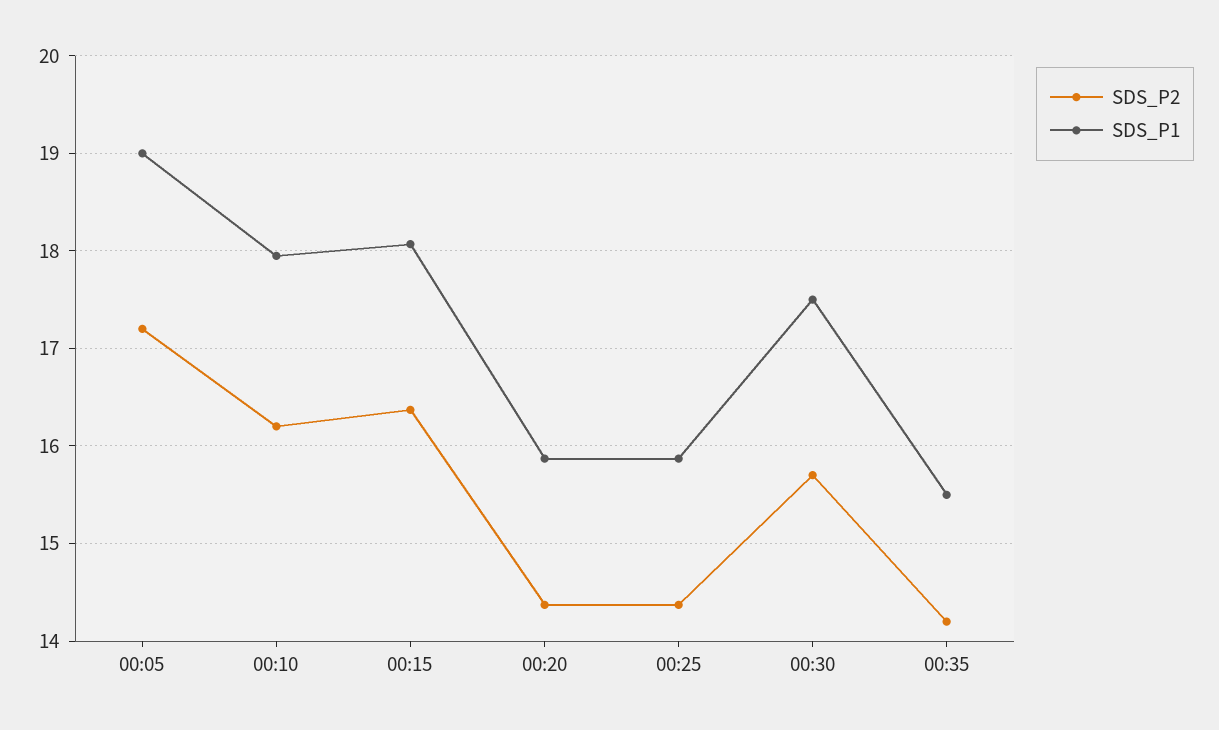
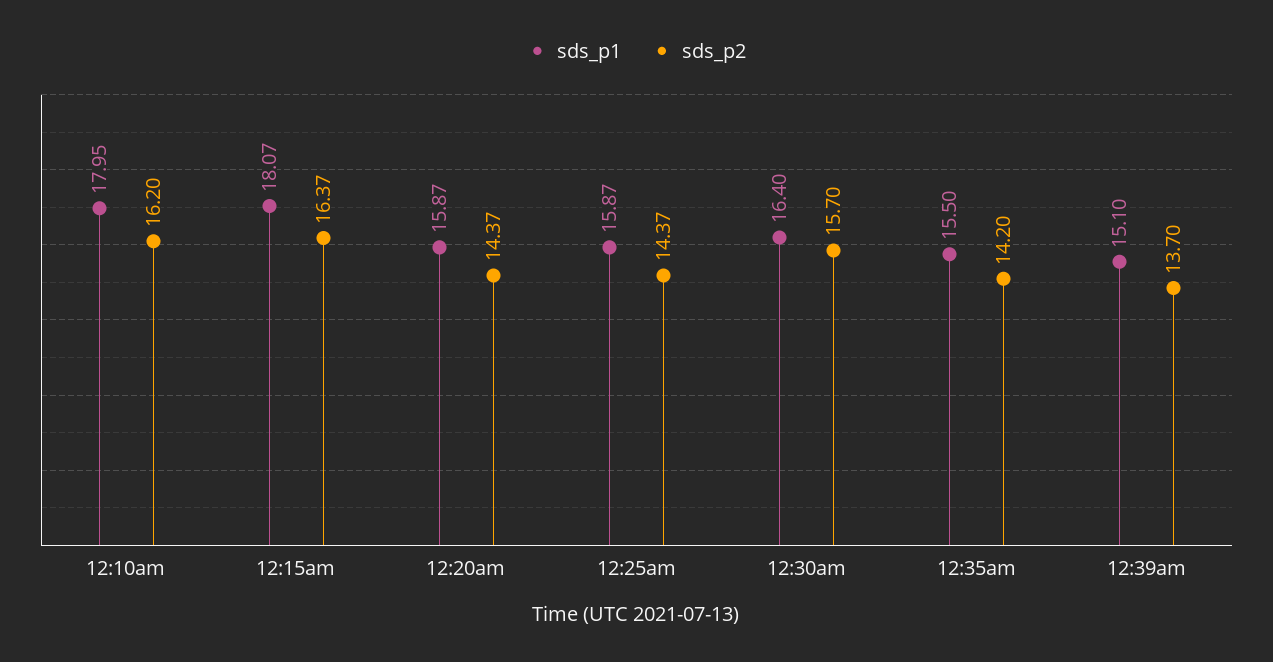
SDS_P2, 00:05: 17.2 -> none
SDS_P1, 00:05: 19 -> none
SDS_P1, 00:30: 17.5 -> 16.4
SDS_P1, 12:39am: none -> 15.1
SDS_P2, 12:39am: none -> 13.7

